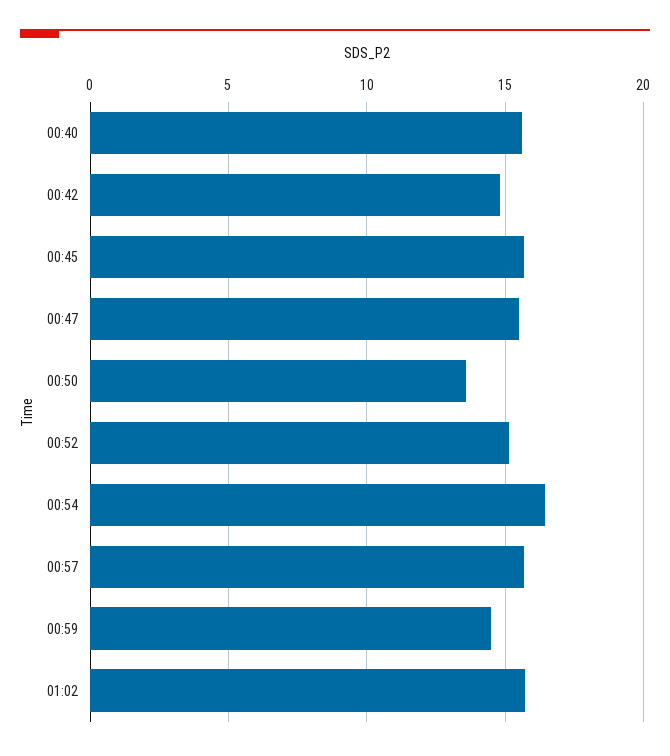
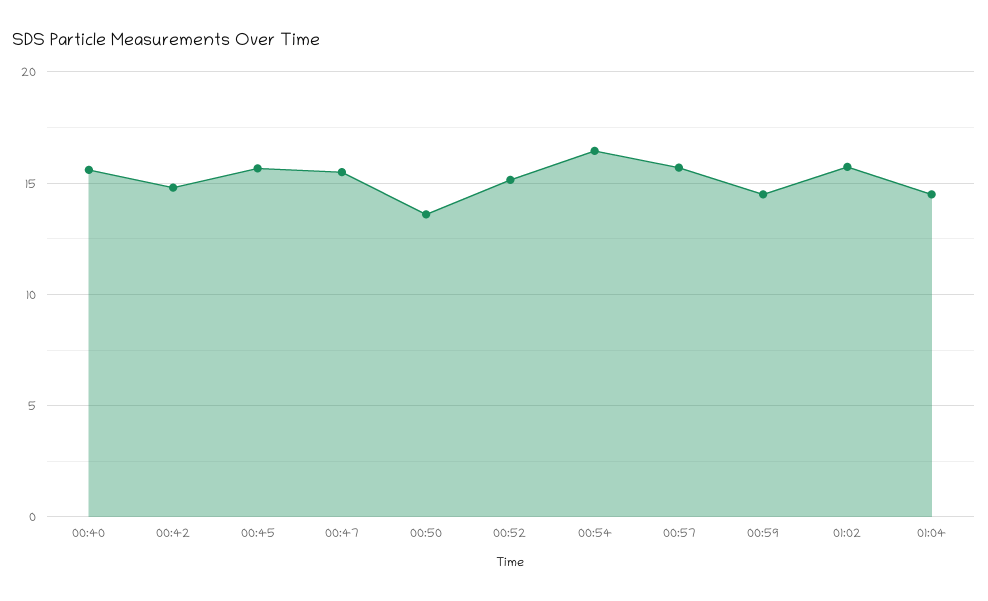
01:04: none -> 14.5

